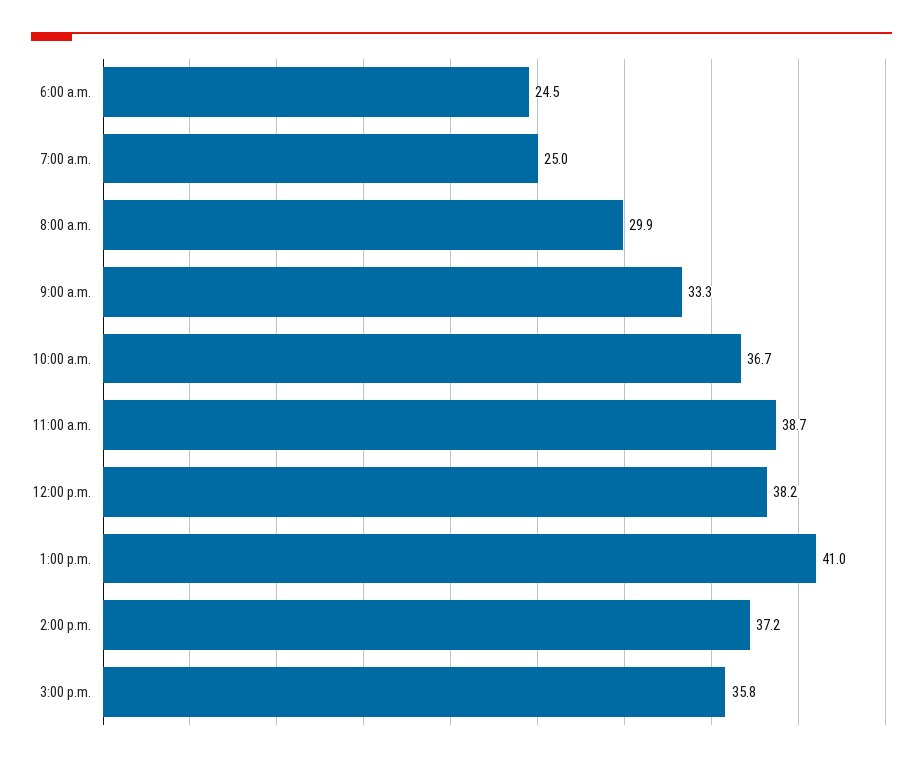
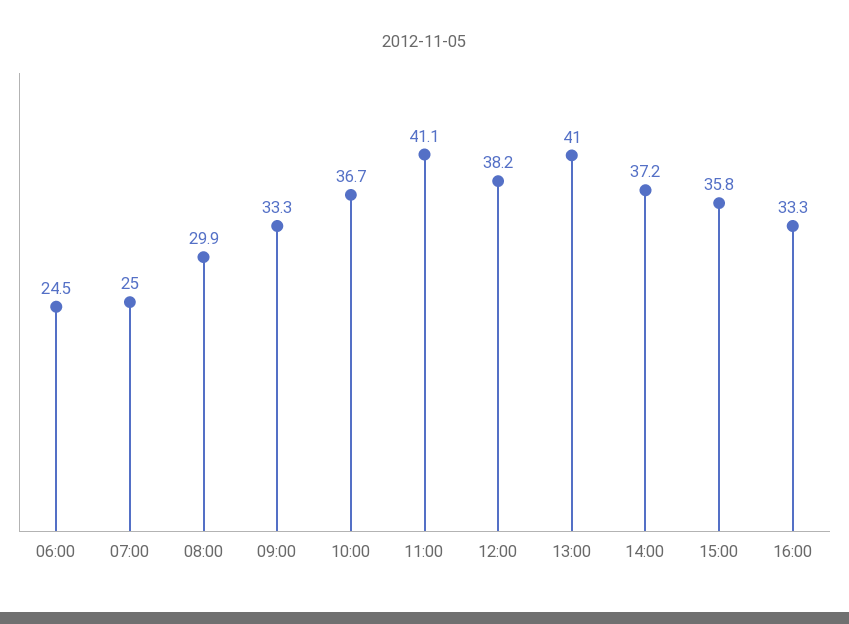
11:00 a.m.: 38.7 -> 41.1
16:00: none -> 33.3

